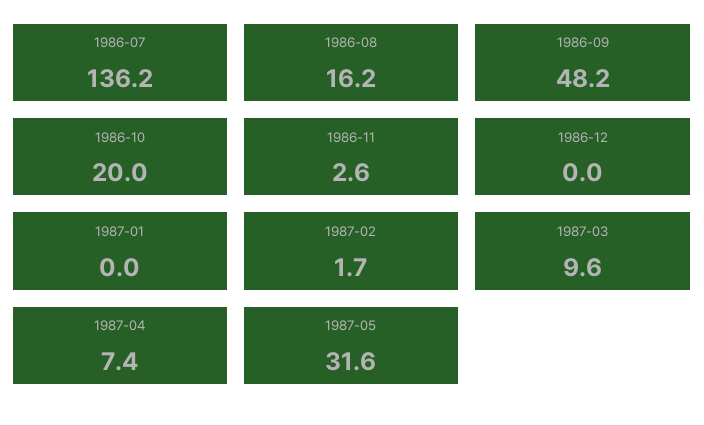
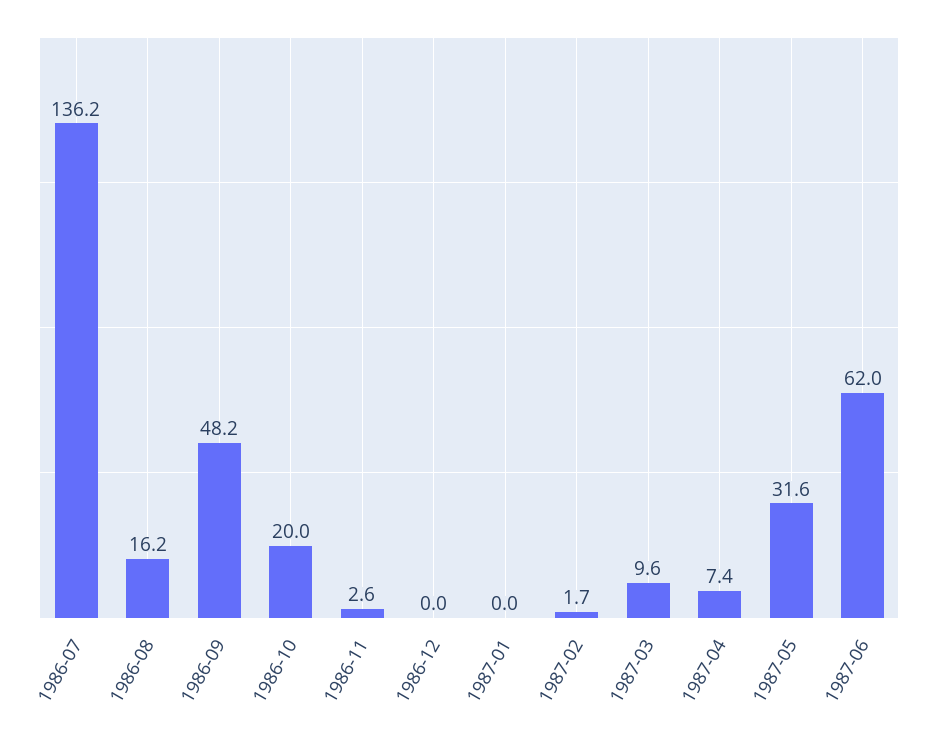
1987-06: none -> 62

